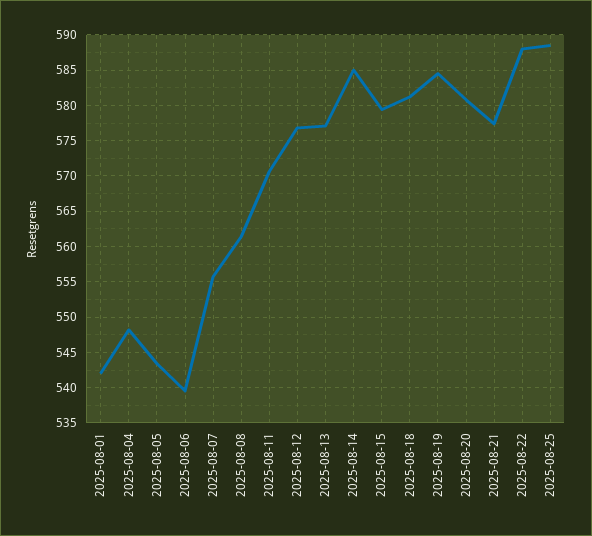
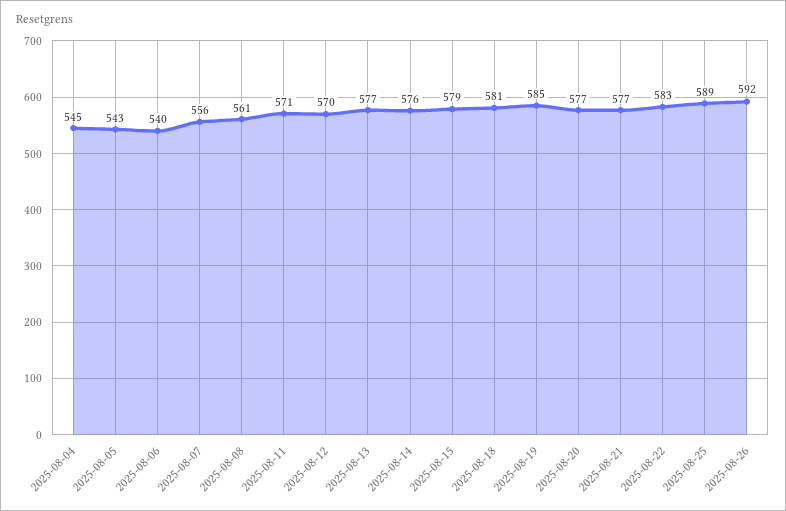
2025-08-01: 542 -> none
2025-08-04: 548 -> 545
2025-08-12: 577 -> 570
2025-08-14: 585 -> 576
2025-08-20: 581 -> 577
2025-08-22: 588 -> 583
2025-08-26: none -> 592

